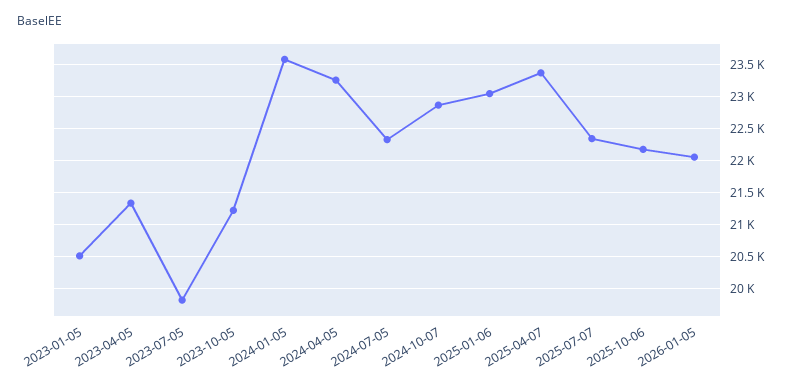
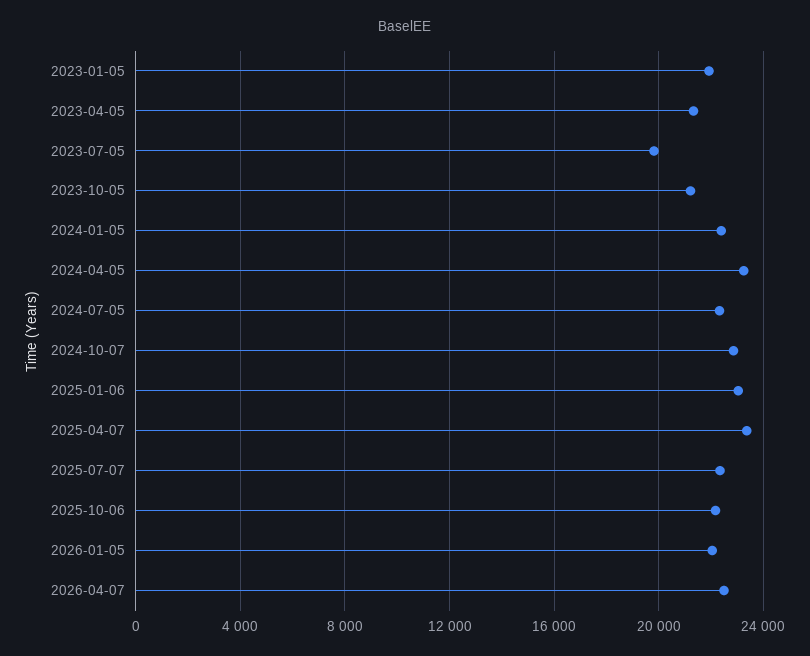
2023-01-05: 20500 -> 22000
2024-01-05: 23600 -> 22500
2026-04-07: none -> 22500

